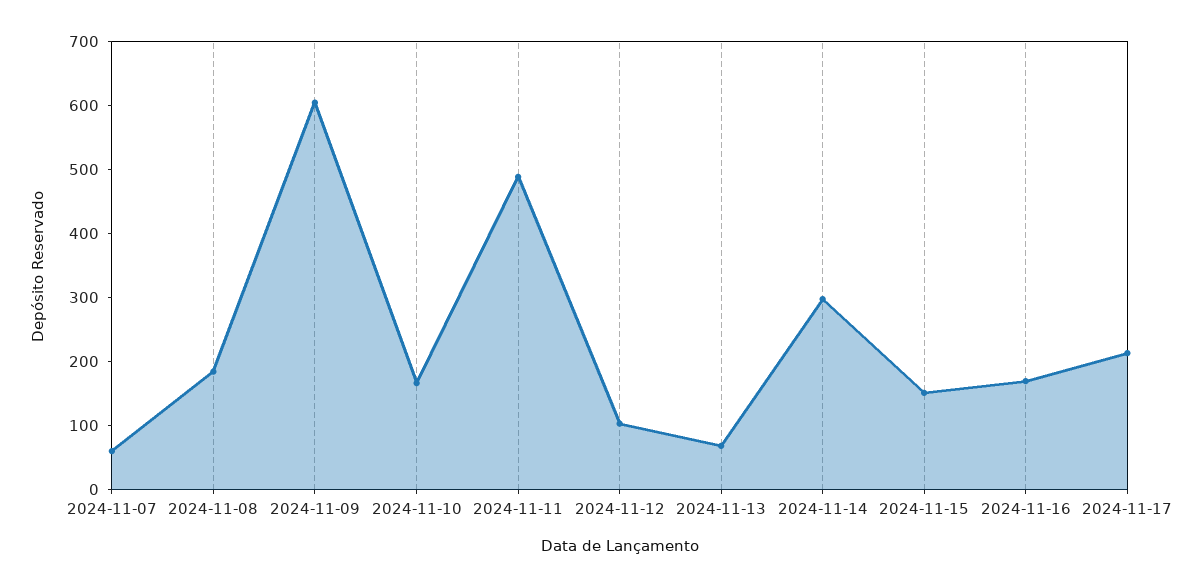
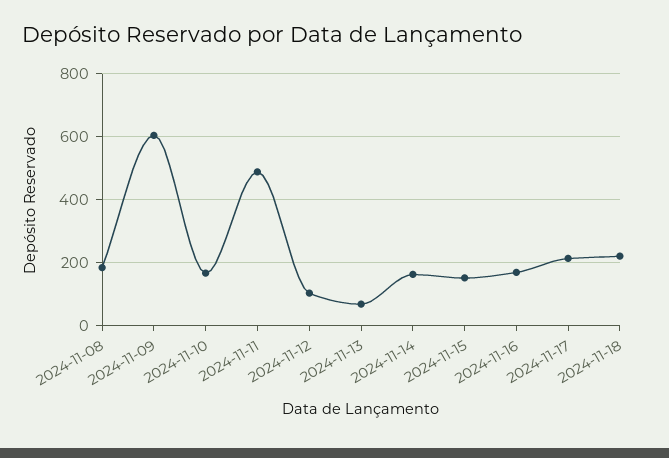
2024-11-07: 60 -> none
2024-11-14: 300 -> 160
2024-11-18: none -> 220

